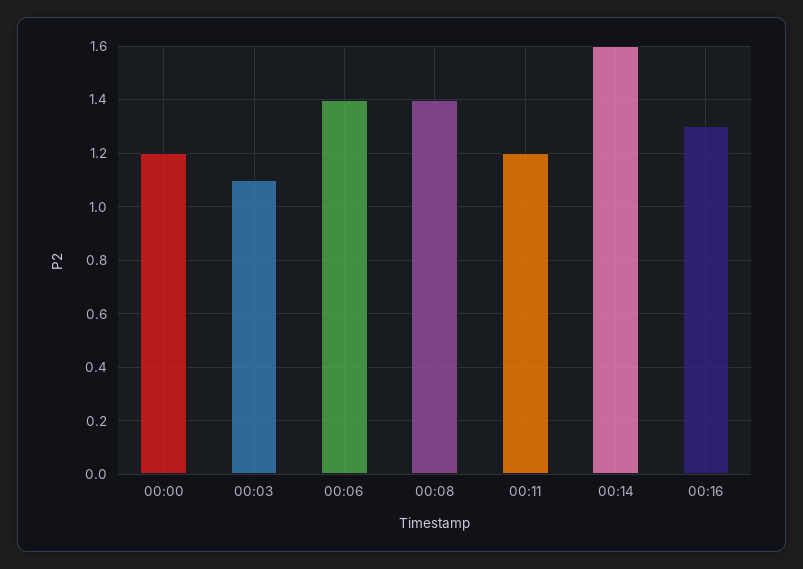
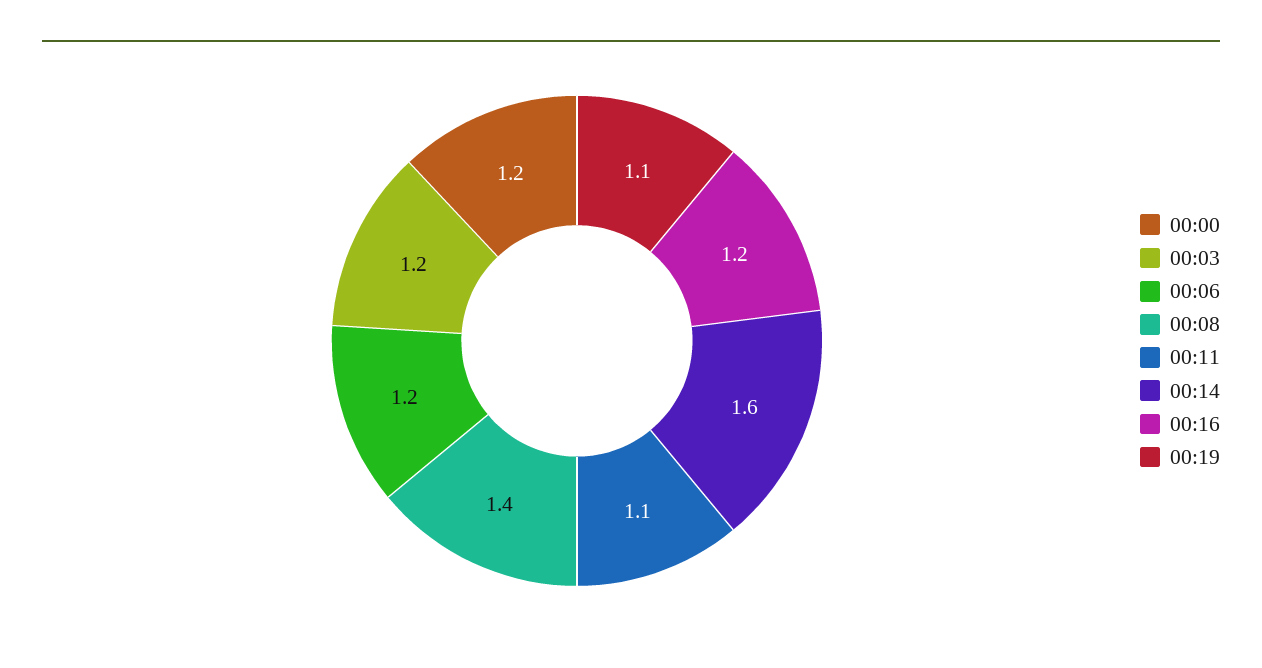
00:03: 1.1 -> 1.2
00:06: 1.4 -> 1.2
00:11: 1.2 -> 1.1
00:16: 1.3 -> 1.2
00:19: none -> 1.1

